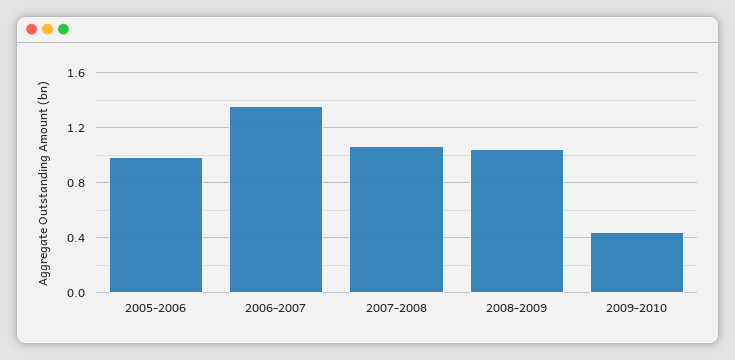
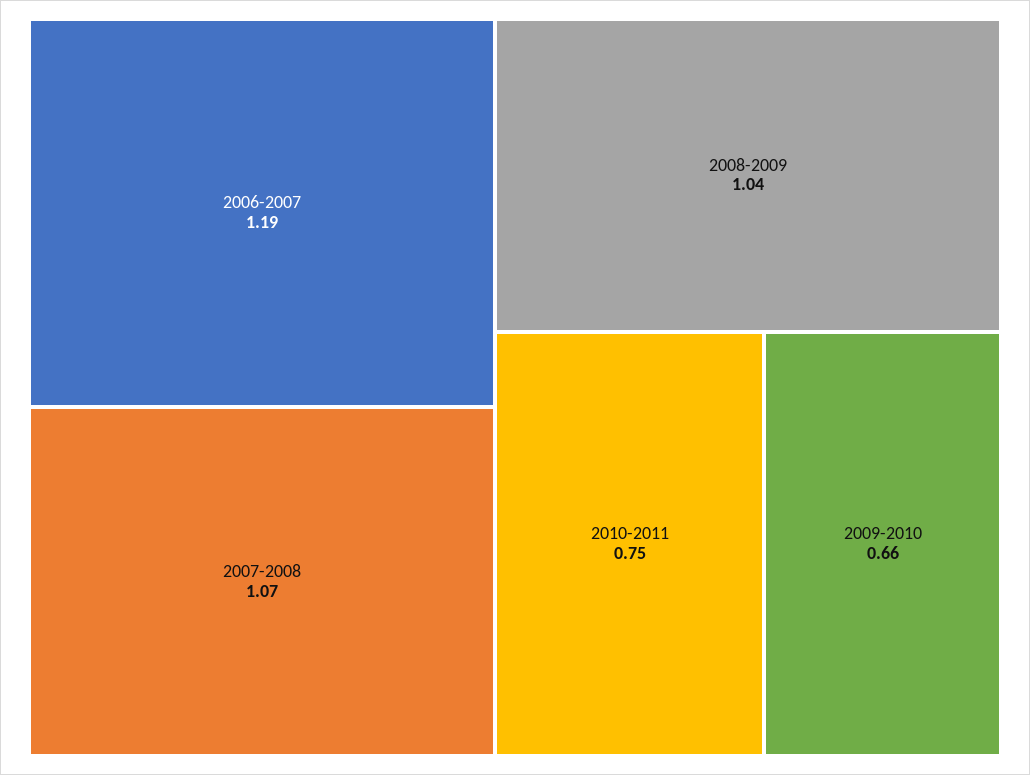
2005-2006: 1 -> none
2006-2007: 1.35 -> 1.19
2009-2010: 0.45 -> 0.66
2010-2011: none -> 0.75

